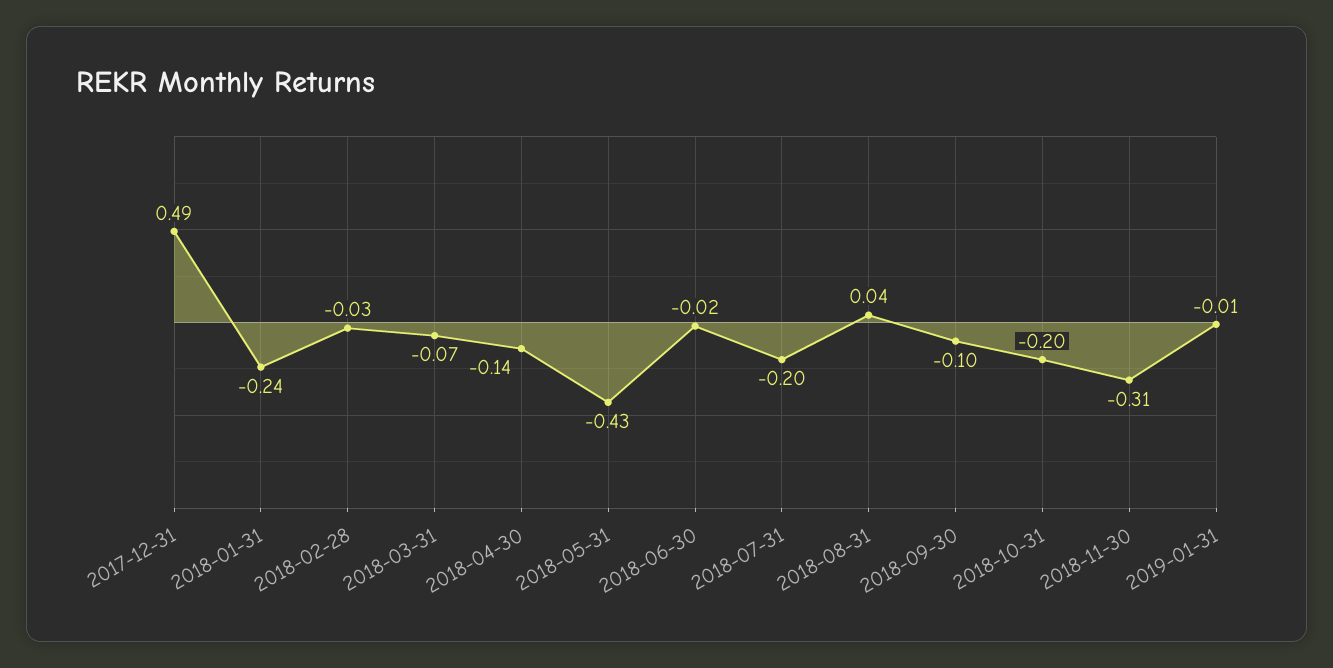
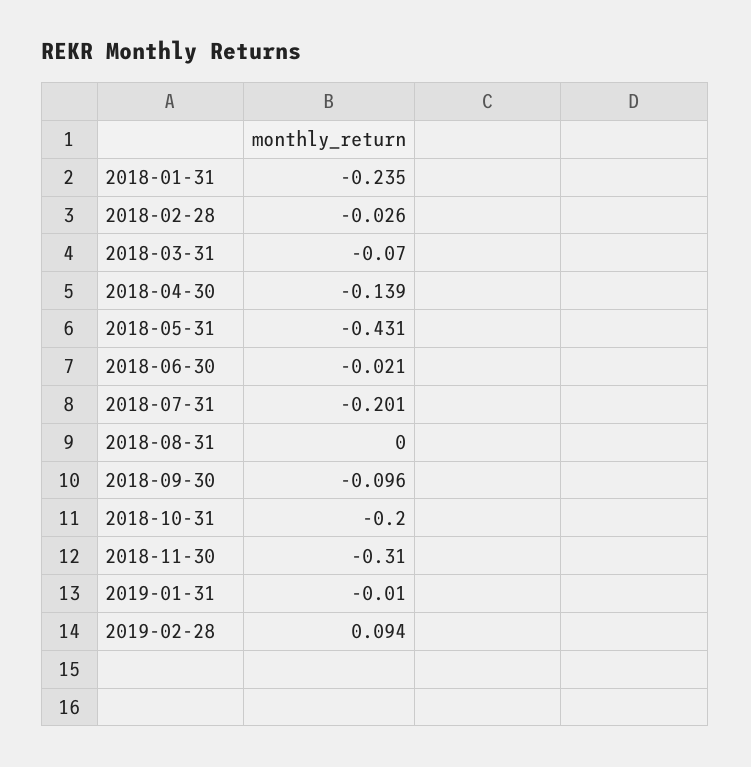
2017-12-31: 0.49 -> none
2018-08-31: 0.04 -> 0
2019-02-28: none -> 0.094

